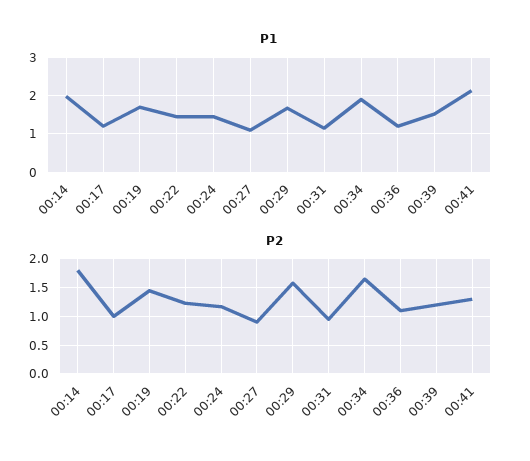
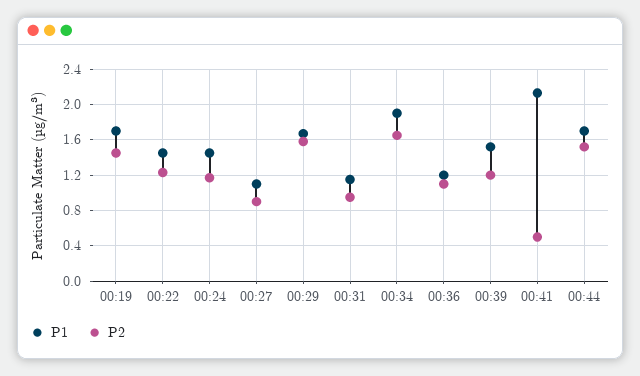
P1, 00:14: 2 -> none
P1, 00:17: 1.2 -> none
P2, 00:14: 1.75 -> none
P2, 00:17: 1 -> none
P2, 00:41: 1.25 -> 0.5
P1, 00:44: none -> 1.7
P2, 00:44: none -> 1.5

